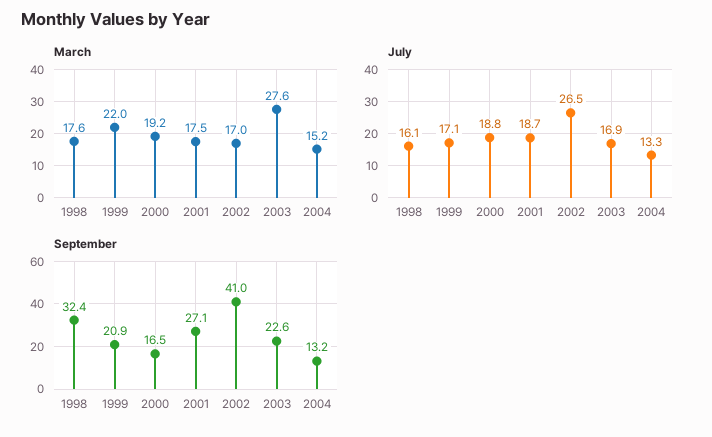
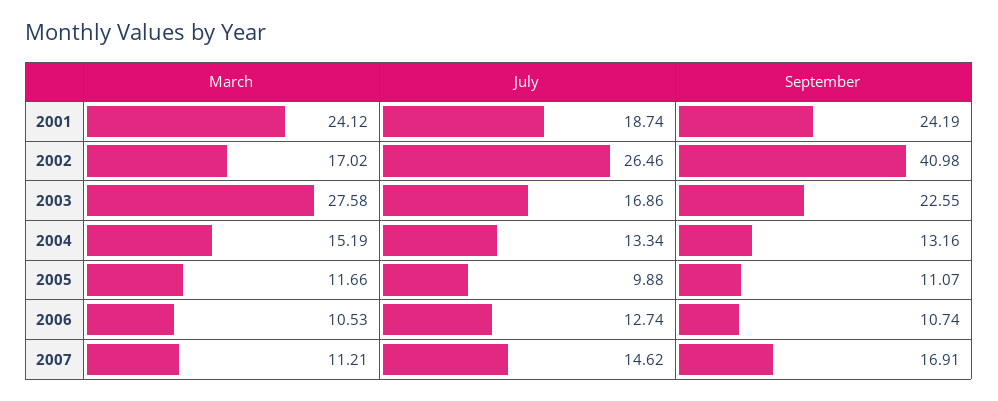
March, 1998: 17.6 -> none
March, 1999: 22 -> none
March, 2000: 19.2 -> none
March, 2001: 17.5 -> 24.12
July, 1998: 16.1 -> none
July, 1999: 17.1 -> none
July, 2000: 18.8 -> none
September, 1998: 32.4 -> none
September, 1999: 20.9 -> none
September, 2000: 16.5 -> none
September, 2001: 27.1 -> 24.19
March, 2005: none -> 11.66
July, 2005: none -> 9.88
September, 2005: none -> 11.07
March, 2006: none -> 10.53
July, 2006: none -> 12.74
September, 2006: none -> 10.74
March, 2007: none -> 11.21
July, 2007: none -> 14.62
September, 2007: none -> 16.91

